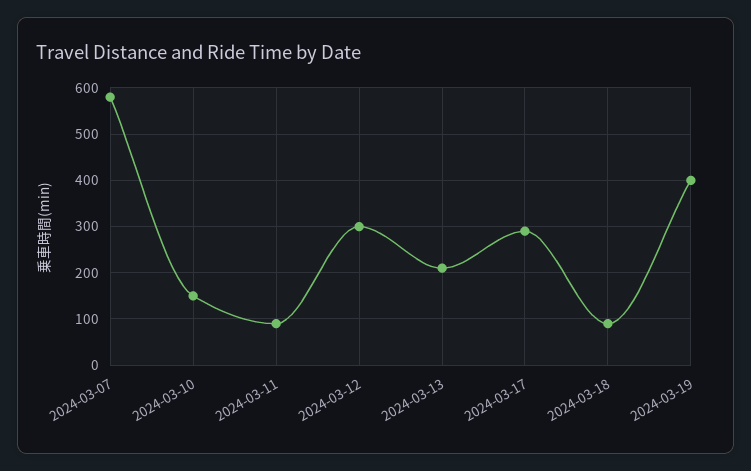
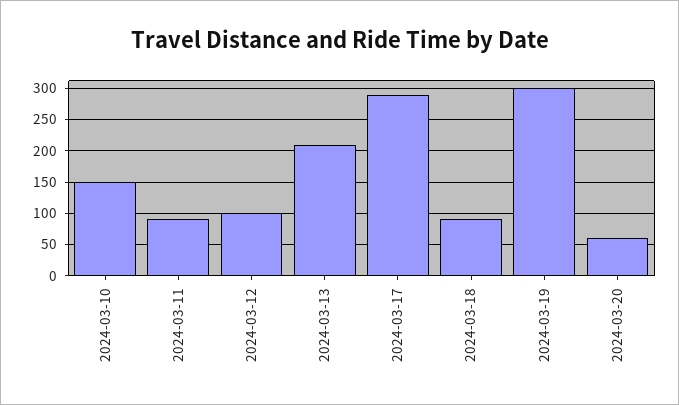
2024-03-07: 580 -> none
2024-03-12: 300 -> 100
2024-03-19: 400 -> 300
2024-03-20: none -> 60

